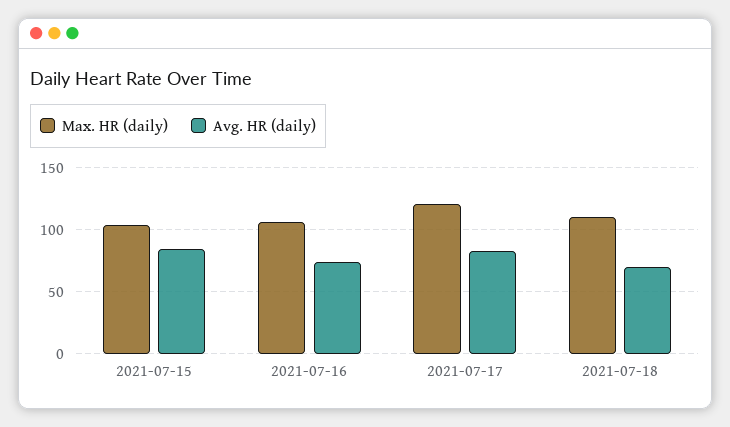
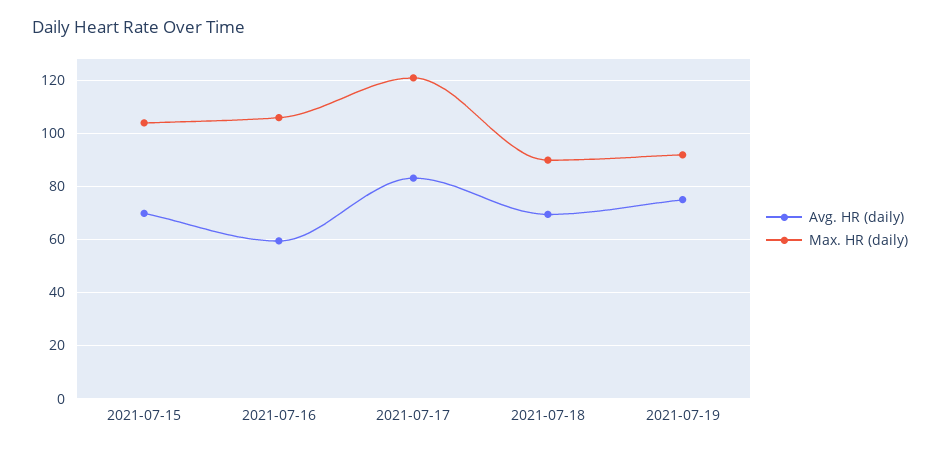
Avg. HR (daily), 2021-07-15: 85 -> 70
Avg. HR (daily), 2021-07-16: 75 -> 60
Max. HR (daily), 2021-07-18: 110 -> 90
Avg. HR (daily), 2021-07-19: none -> 75
Max. HR (daily), 2021-07-19: none -> 92.5

